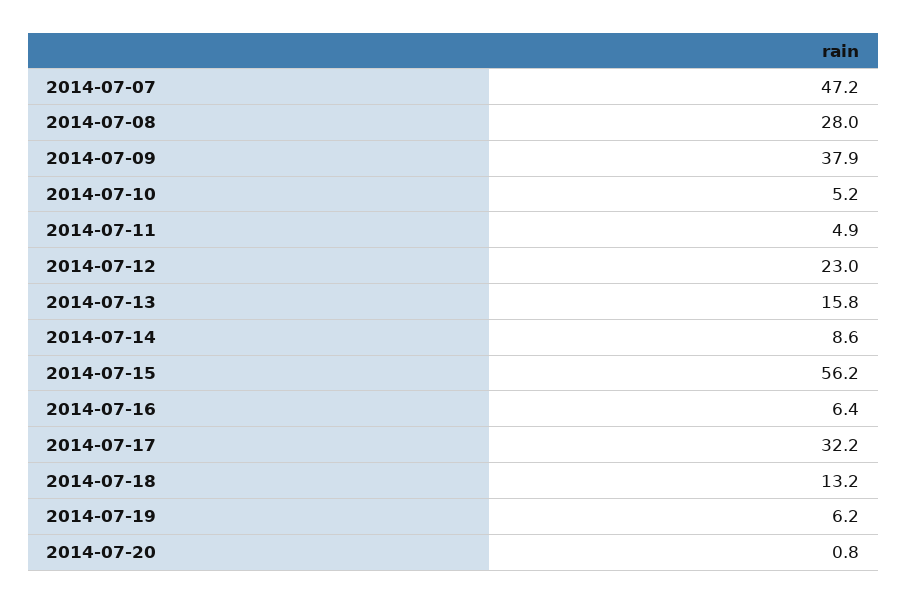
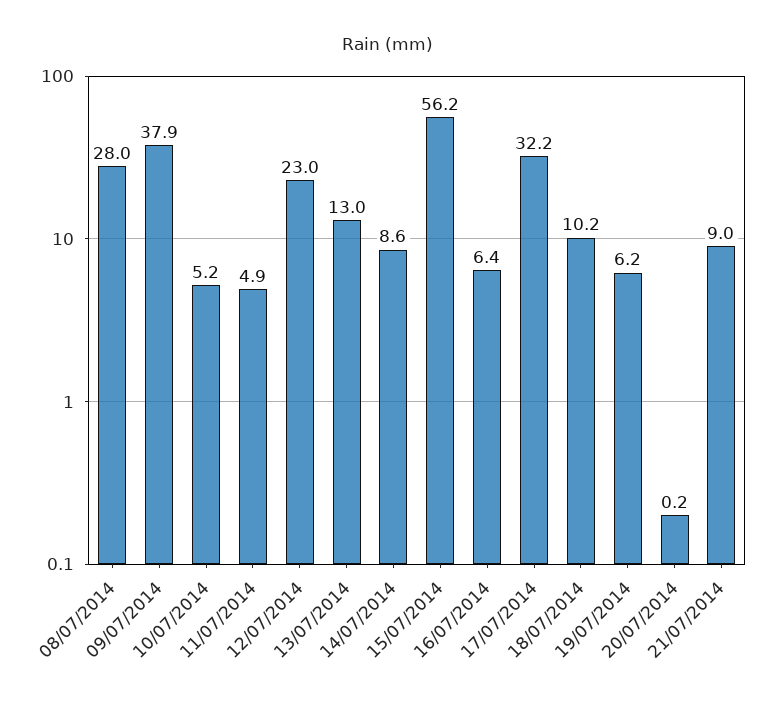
2014-07-07: 47.2 -> none
2014-07-13: 15.8 -> 13
2014-07-18: 13.2 -> 10.2
2014-07-20: 0.8 -> 0.2
21/07/2014: none -> 9

